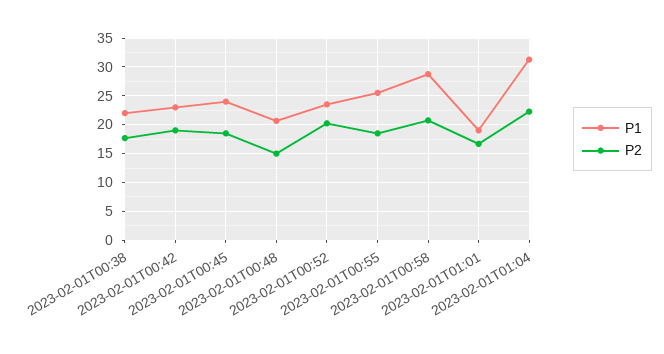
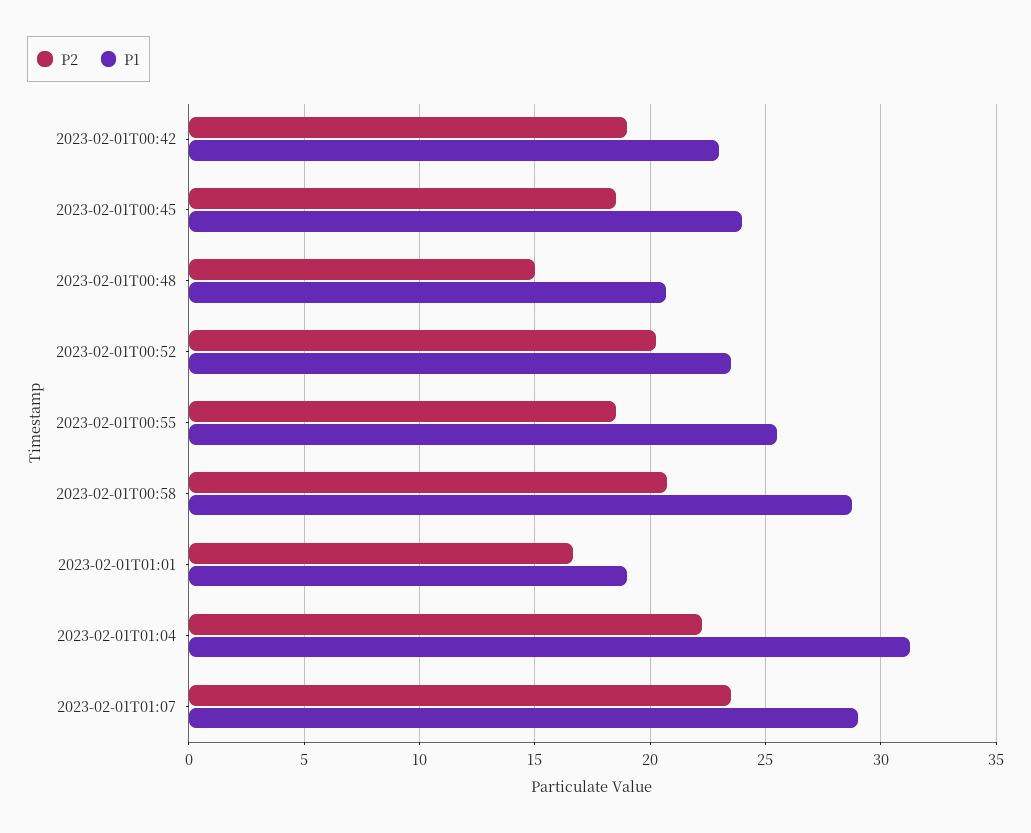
P1, 2023-02-01T00:38: 22.5 -> none
P2, 2023-02-01T00:38: 17.5 -> none
P2, 2023-02-01T01:07: none -> 23.5
P1, 2023-02-01T01:07: none -> 29

